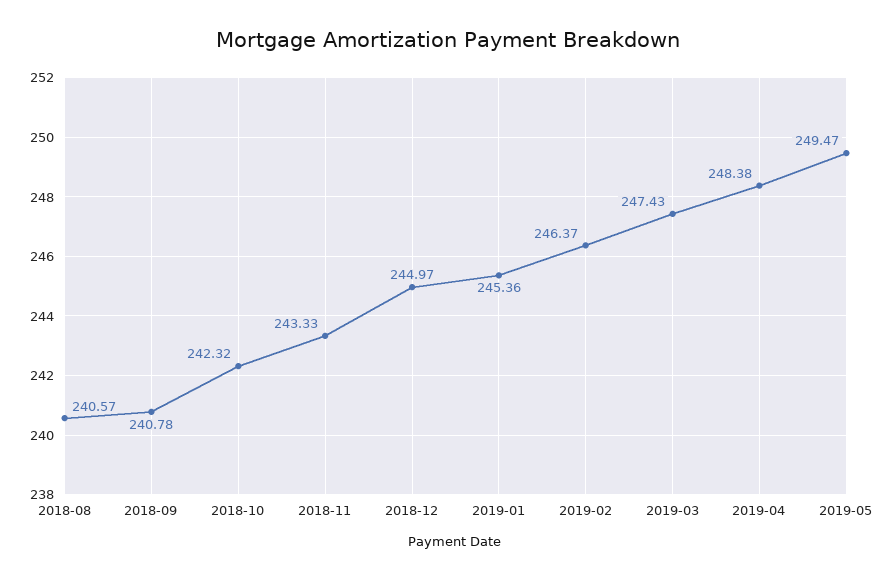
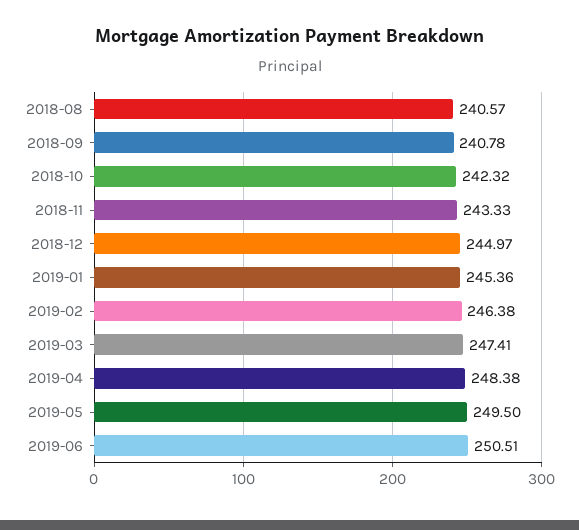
2019-02: 246.37 -> 246.38
2019-03: 247.43 -> 247.41
2019-05: 249.47 -> 249.5
2019-06: none -> 250.51

